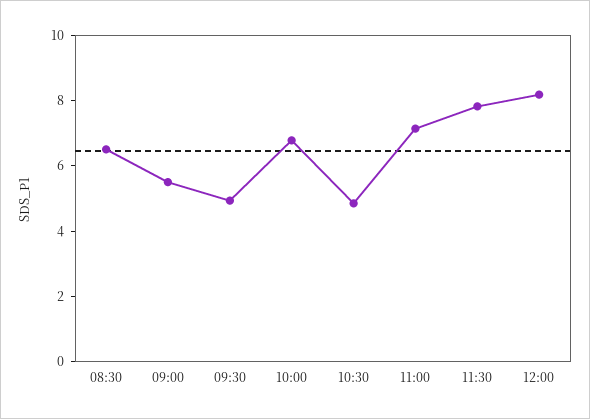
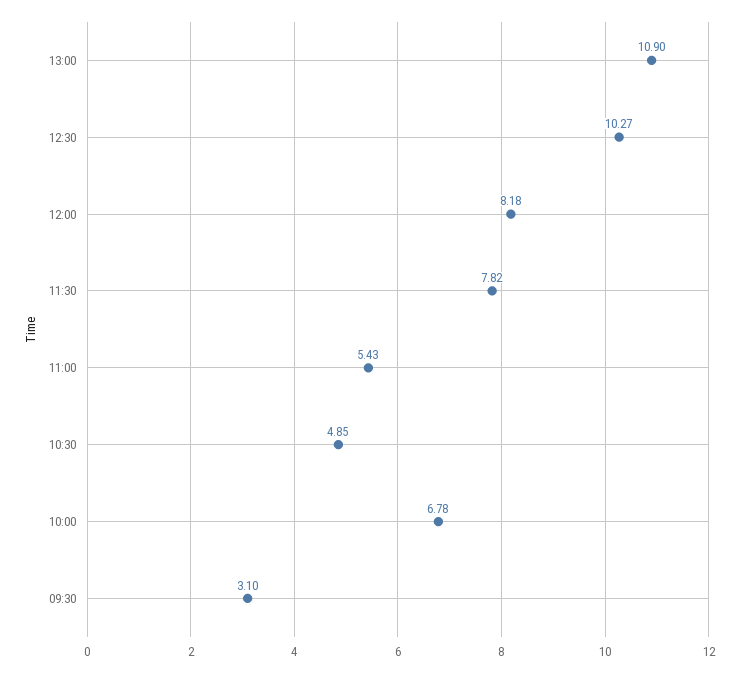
08:30: 6.5 -> none
09:00: 5.5 -> none
09:30: 5 -> 3.1
11:00: 7 -> 5.43
13:00: none -> 10.9
12:30: none -> 10.27

